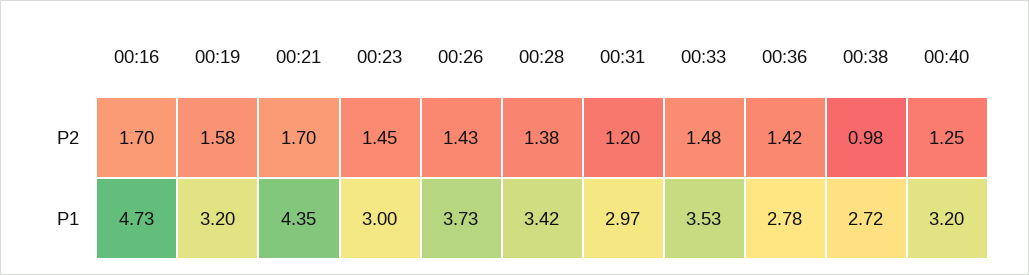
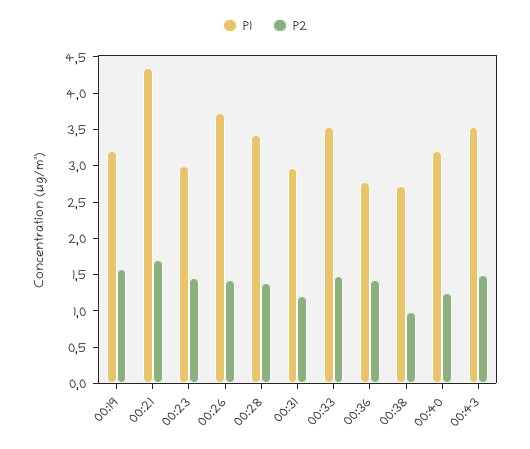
P2, 00:16: 1.7 -> none
P1, 00:16: 4.73 -> none
P1, 00:43: none -> 3.5
P2, 00:43: none -> 1.5

